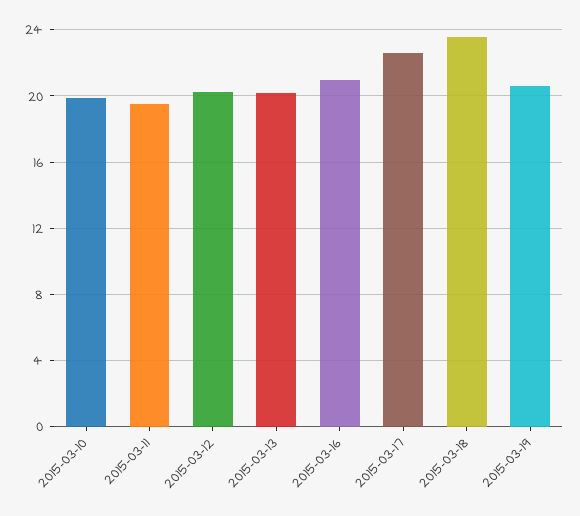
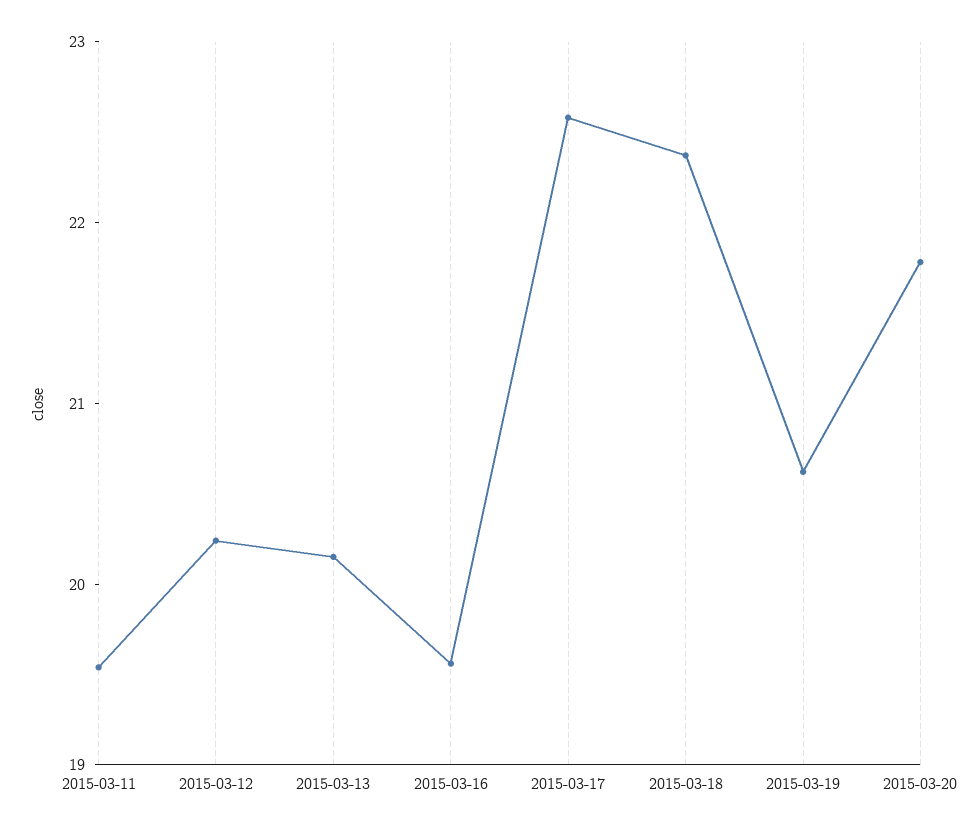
2015-03-10: 20 -> none
2015-03-16: 21 -> 19.6
2015-03-18: 23.5 -> 22.4
2015-03-20: none -> 21.8

